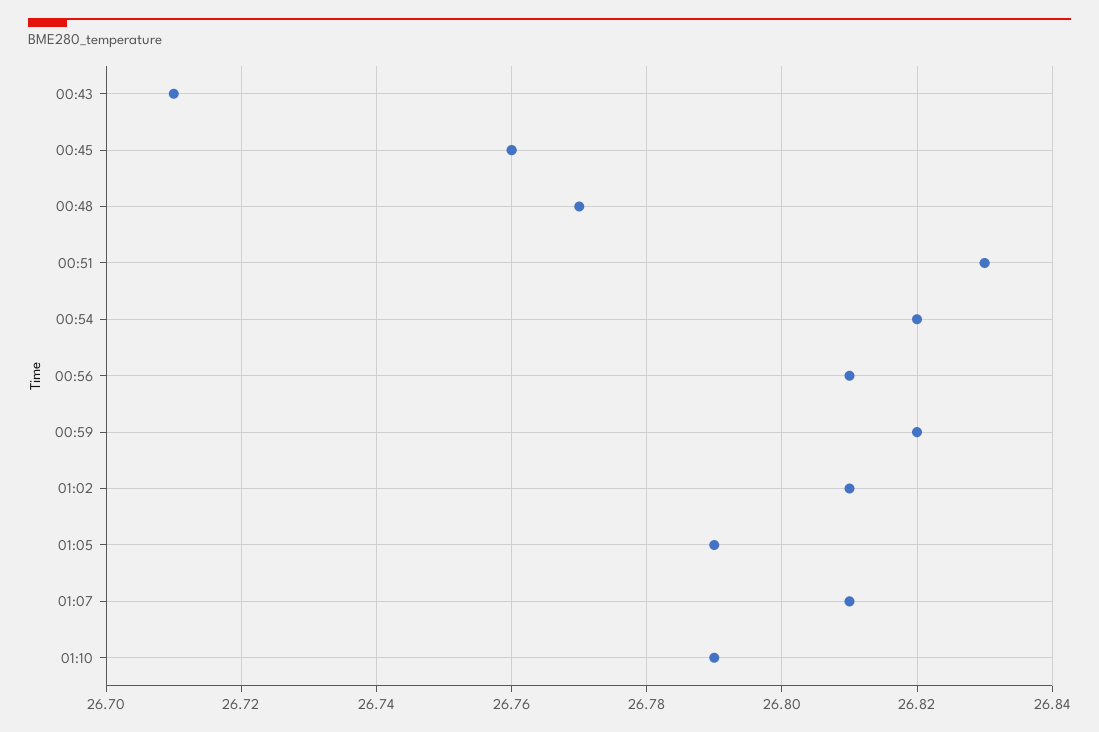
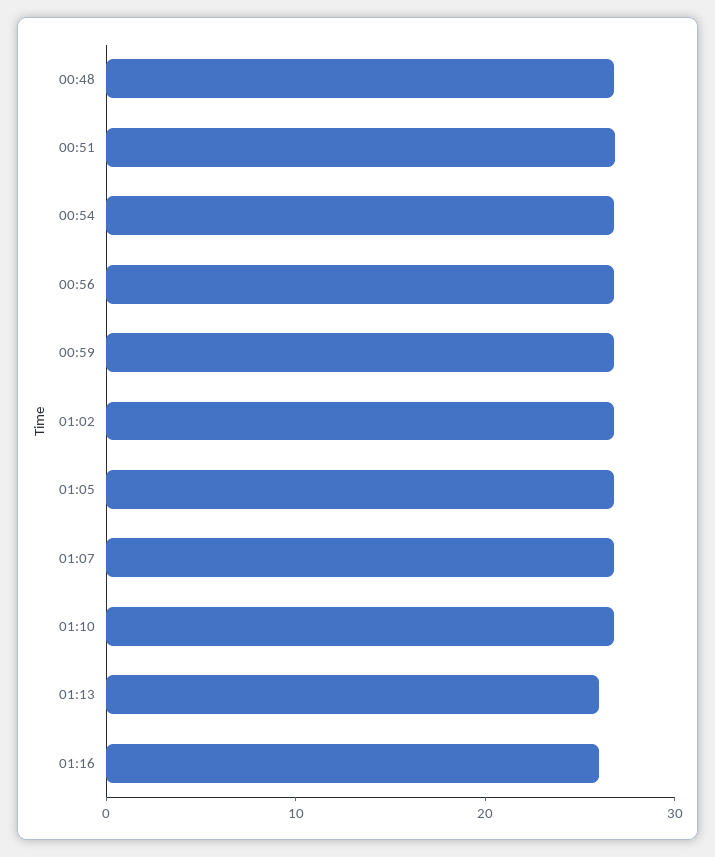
00:43: 26.71 -> none
00:45: 26.76 -> none
01:13: none -> 26
01:16: none -> 26

